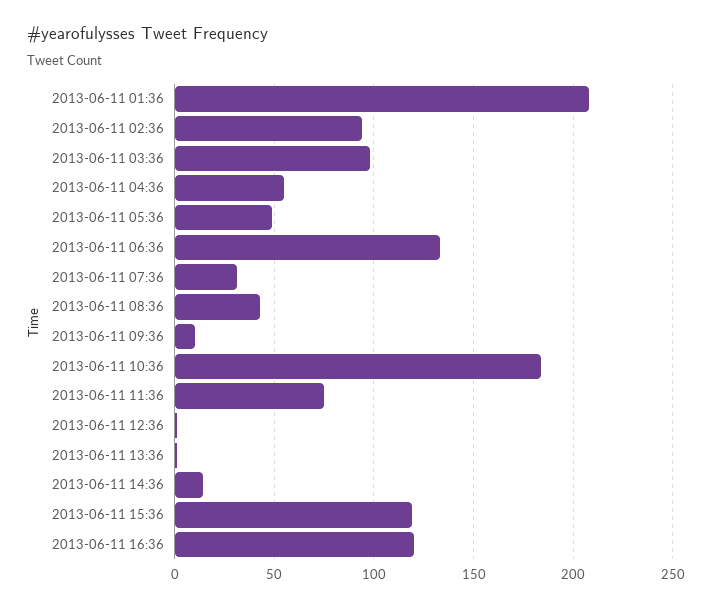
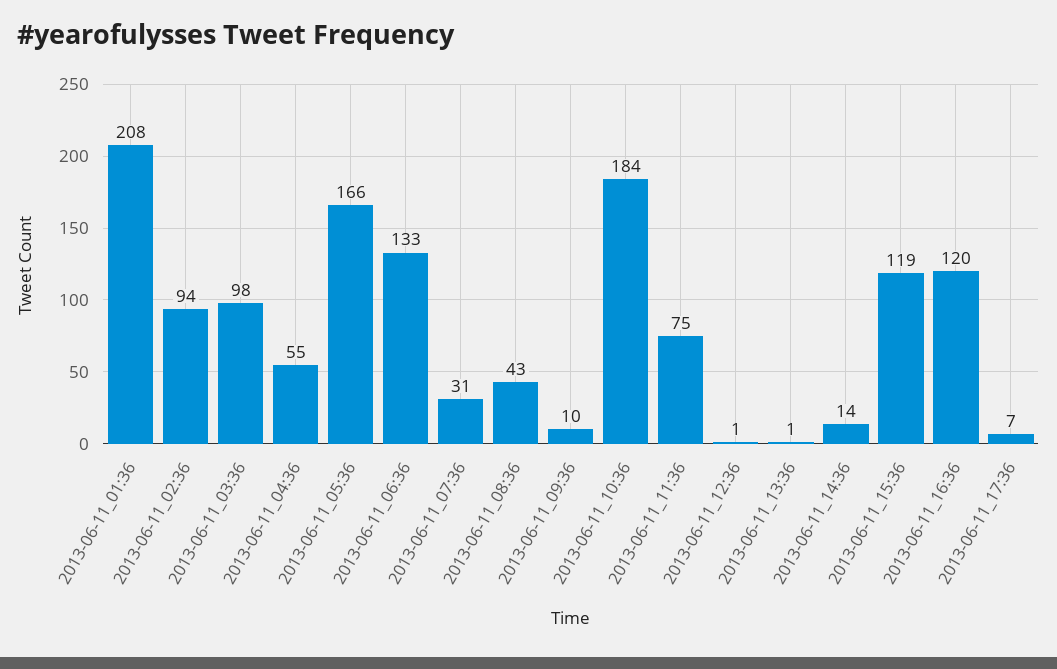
2013-06-11 05:36: 50 -> 166
2013-06-11_17:36: none -> 7

